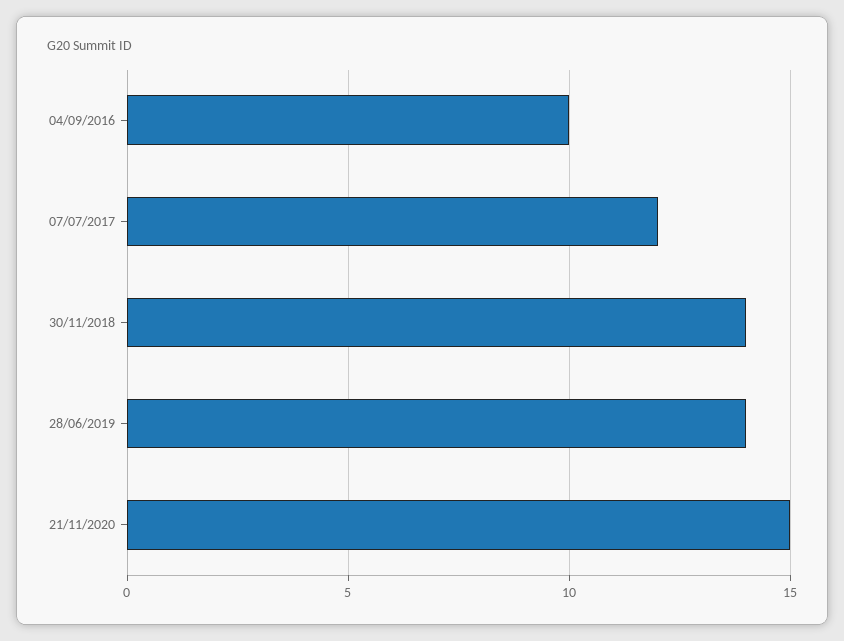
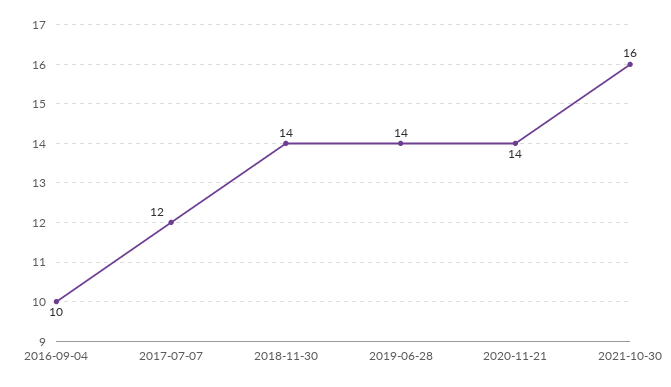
21/11/2020: 15 -> 14
2021-10-30: none -> 16

